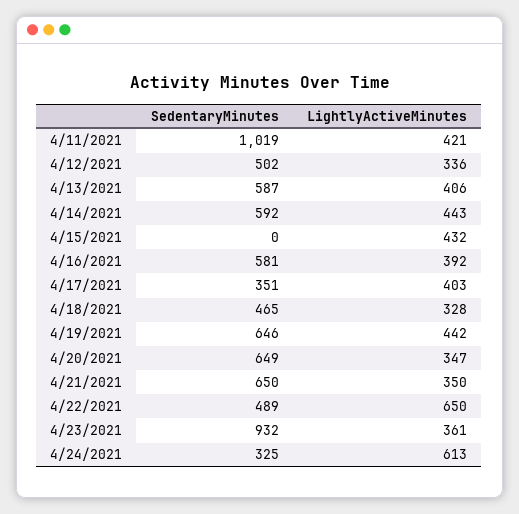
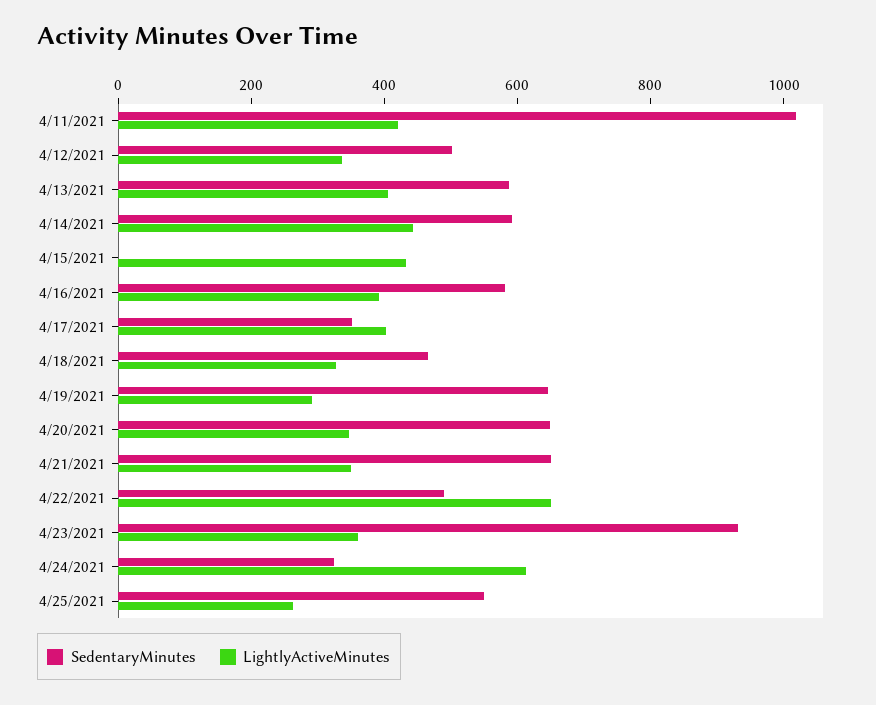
LightlyActiveMinutes, 4/19/2021: 442 -> 300
SedentaryMinutes, 4/25/2021: none -> 550
LightlyActiveMinutes, 4/25/2021: none -> 250

